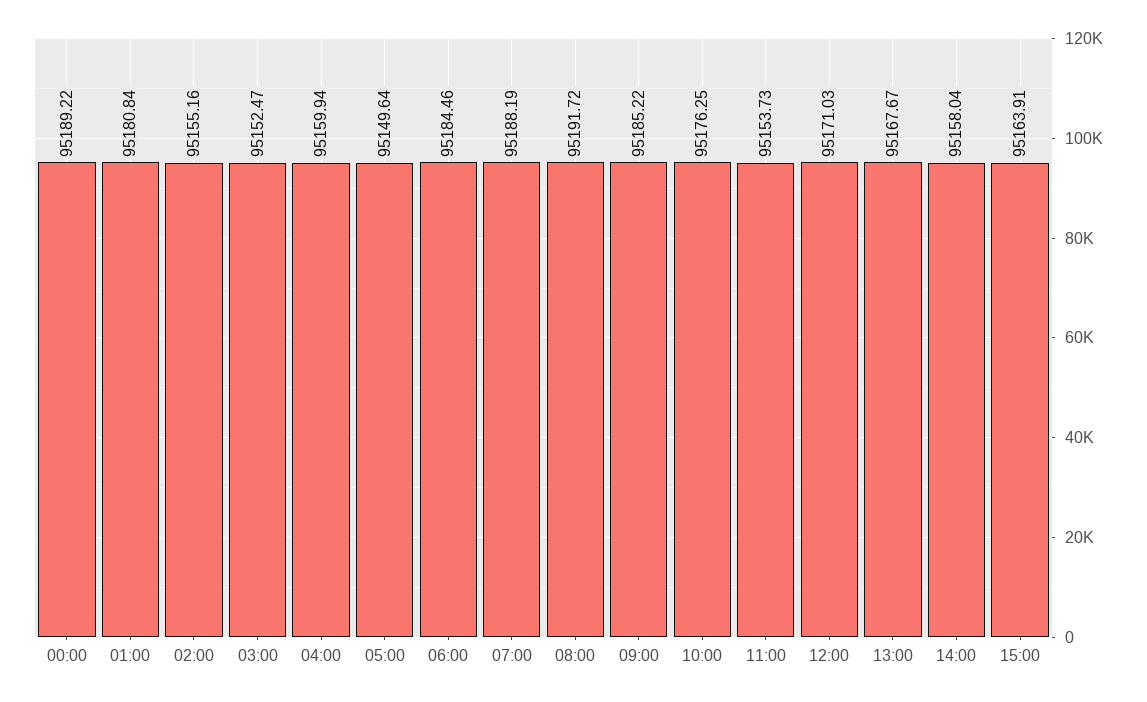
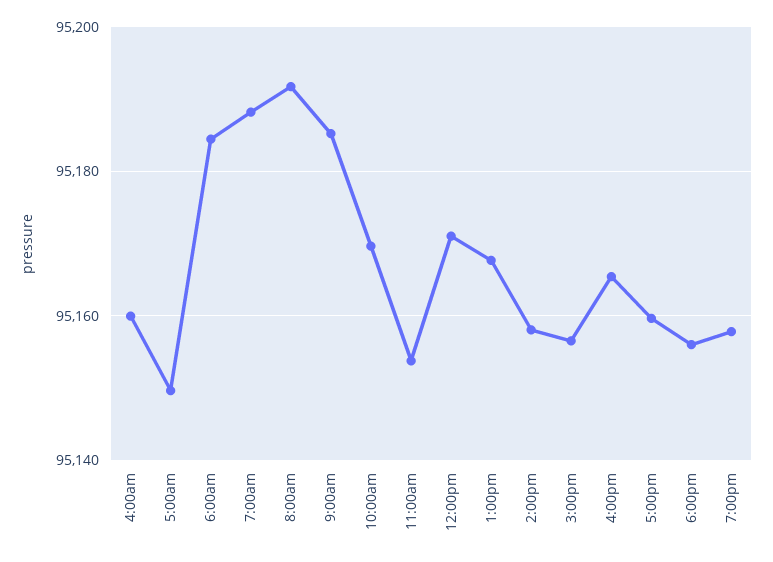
00:00: 95189.22 -> none
01:00: 95180.84 -> none
02:00: 95155.16 -> none
03:00: 95152.47 -> none
10:00: 95176.25 -> 95170
15:00: 95163.91 -> 95156
4:00pm: none -> 95166
5:00pm: none -> 95160
6:00pm: none -> 95156
7:00pm: none -> 95158

